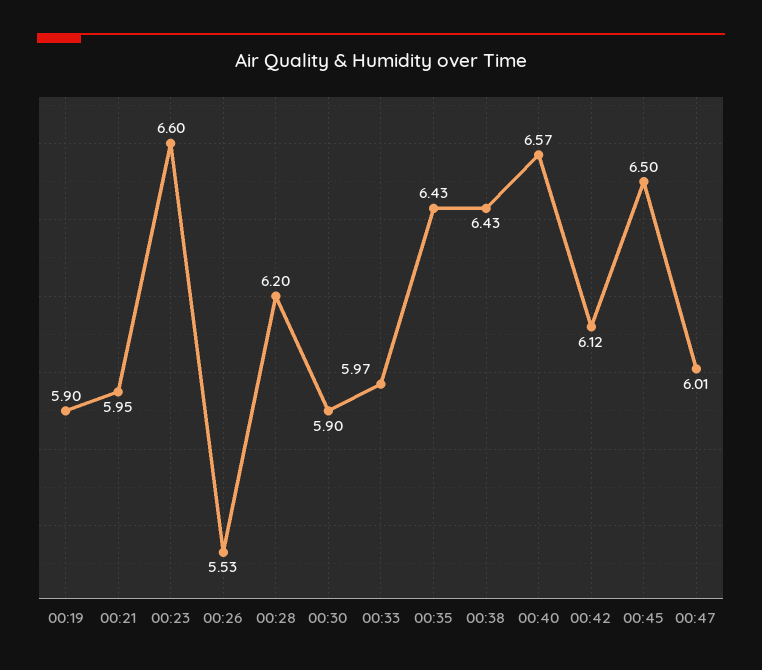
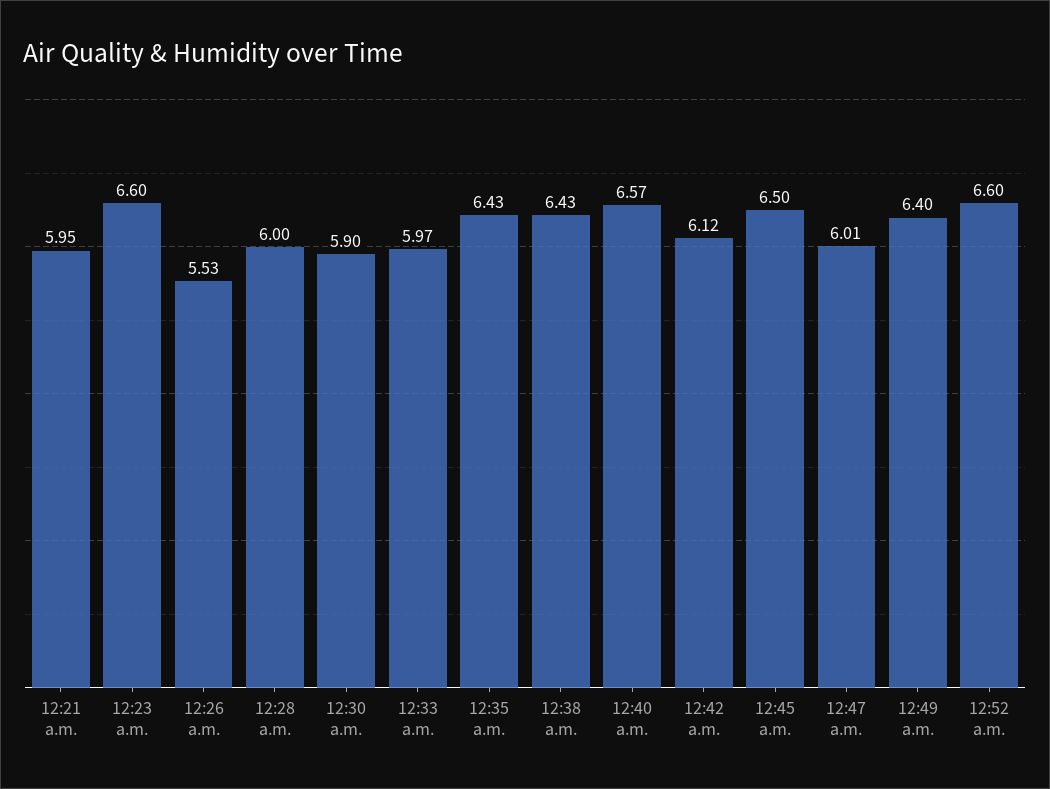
00:19: 5.9 -> none
00:28: 6.2 -> 6
12:49 a.m.: none -> 6.4
12:52 a.m.: none -> 6.6

